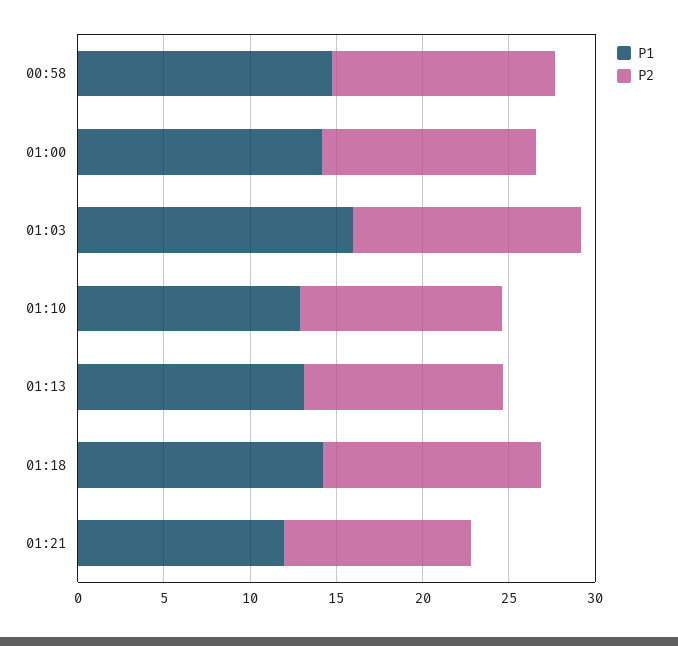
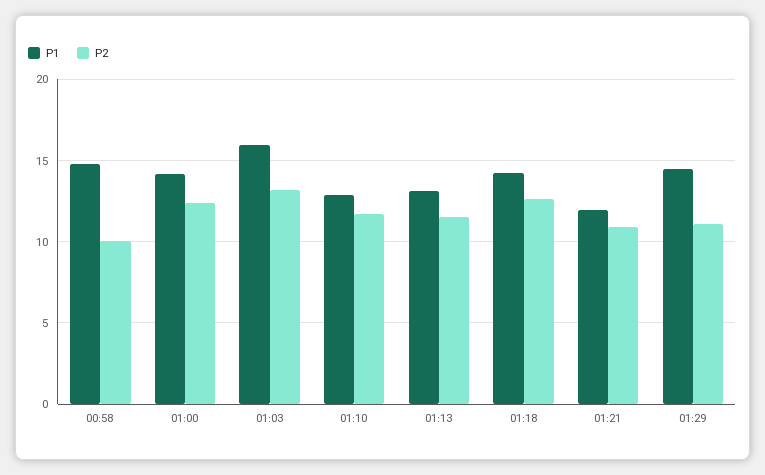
P2, 00:58: 13 -> 10
P1, 01:29: none -> 14.5
P2, 01:29: none -> 11

